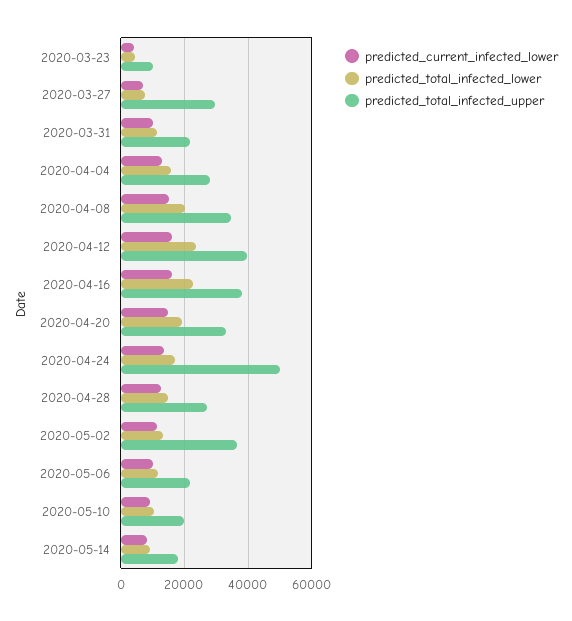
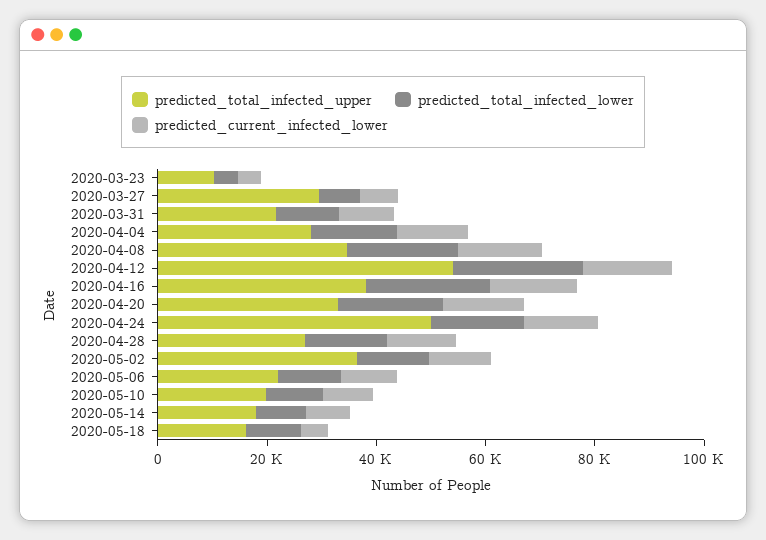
predicted_total_infected_upper, 2020-04-12: 40000 -> 55000
predicted_total_infected_upper, 2020-05-18: none -> 15000
predicted_total_infected_lower, 2020-05-18: none -> 10000
predicted_current_infected_lower, 2020-05-18: none -> 5000

